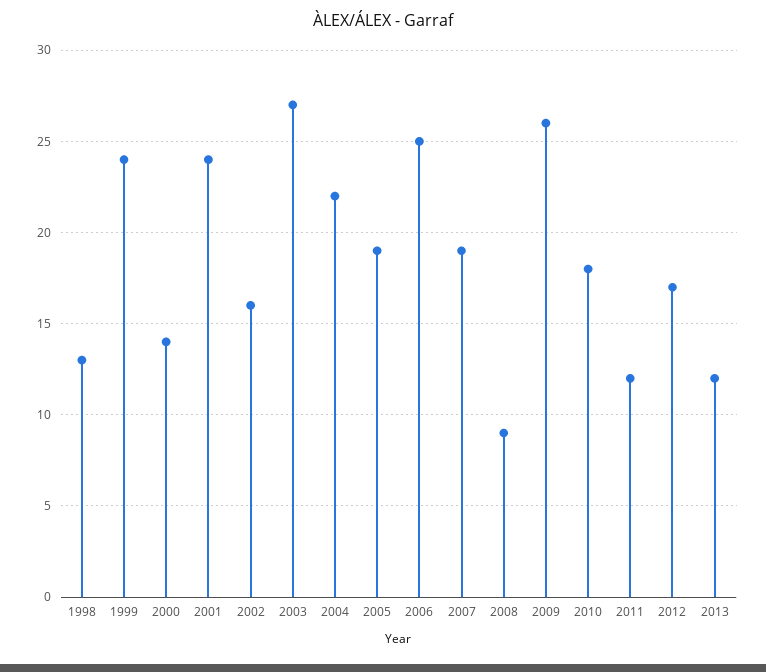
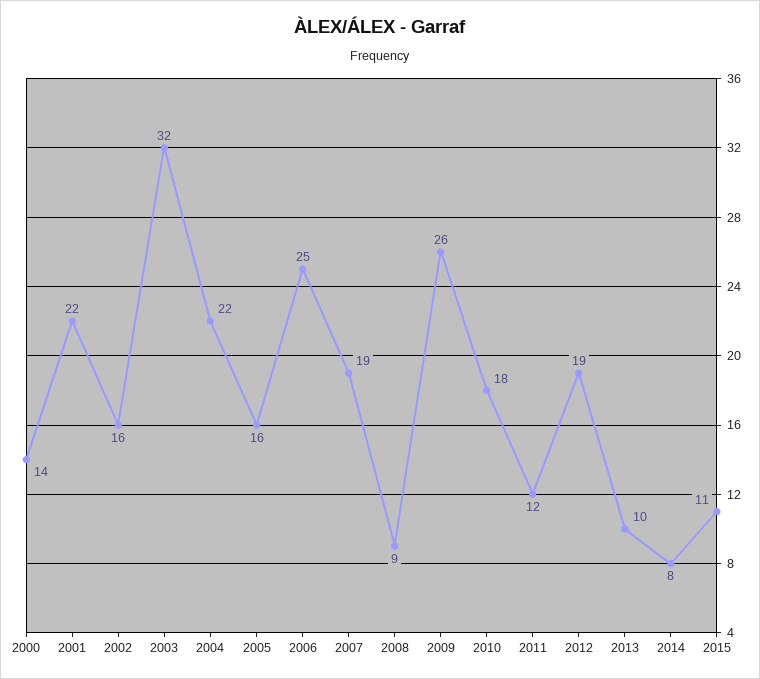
1998: 13 -> none
1999: 24 -> none
2001: 24 -> 22
2003: 27 -> 32
2005: 19 -> 16
2012: 17 -> 19
2013: 12 -> 10
2014: none -> 8
2015: none -> 11

